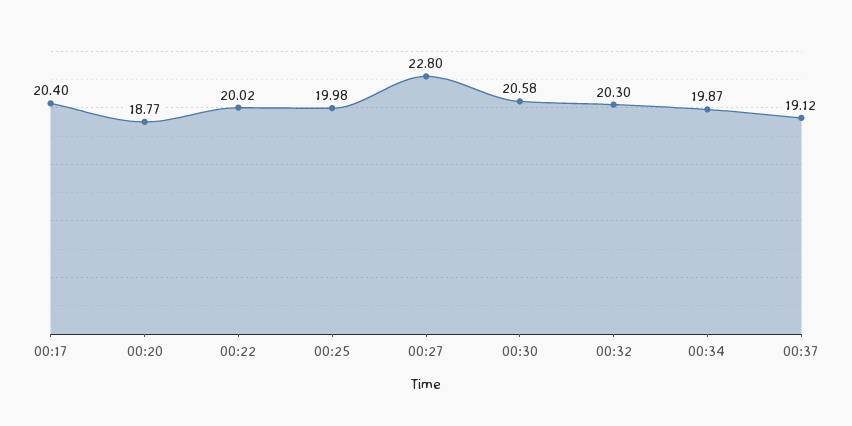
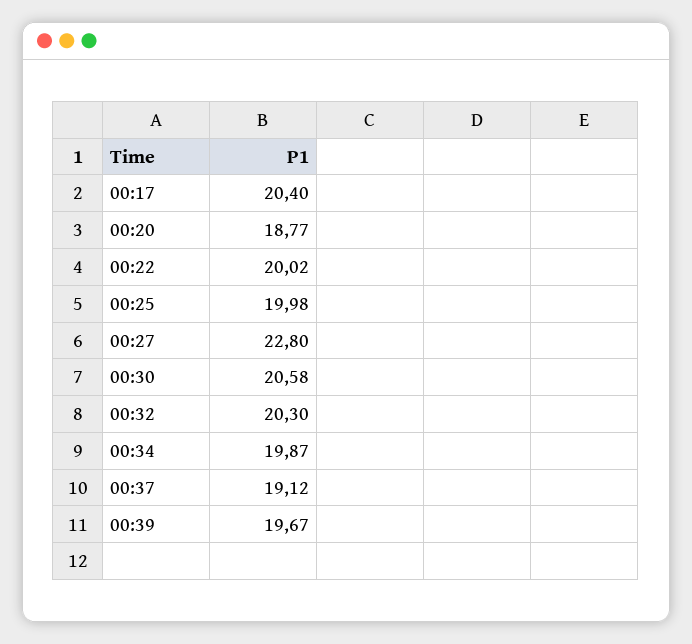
00:39: none -> 19.67

